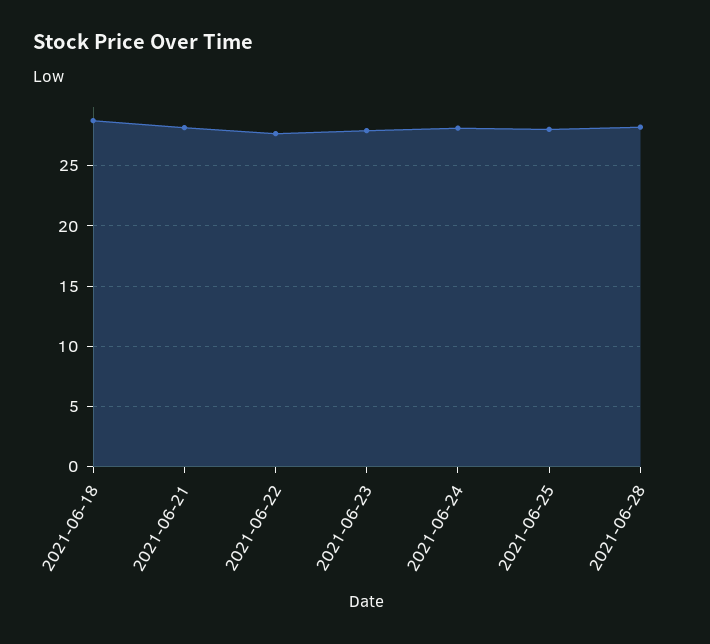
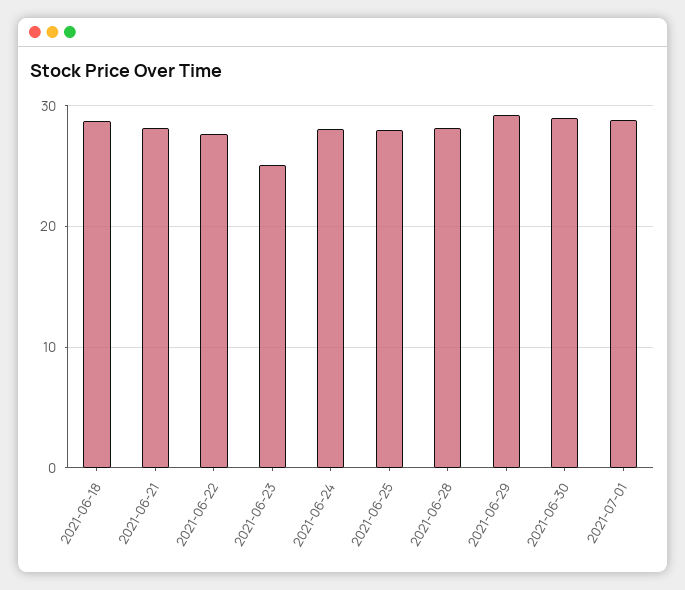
2021-06-23: 28 -> 25
2021-06-29: none -> 29
2021-06-30: none -> 29
2021-07-01: none -> 29

